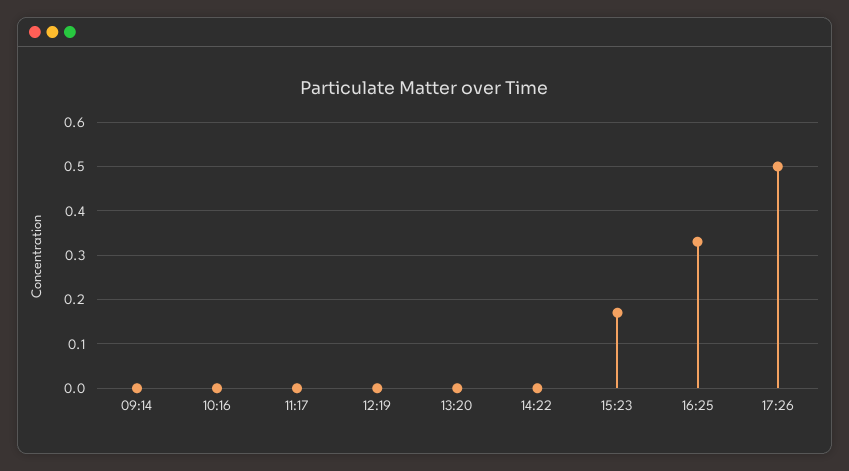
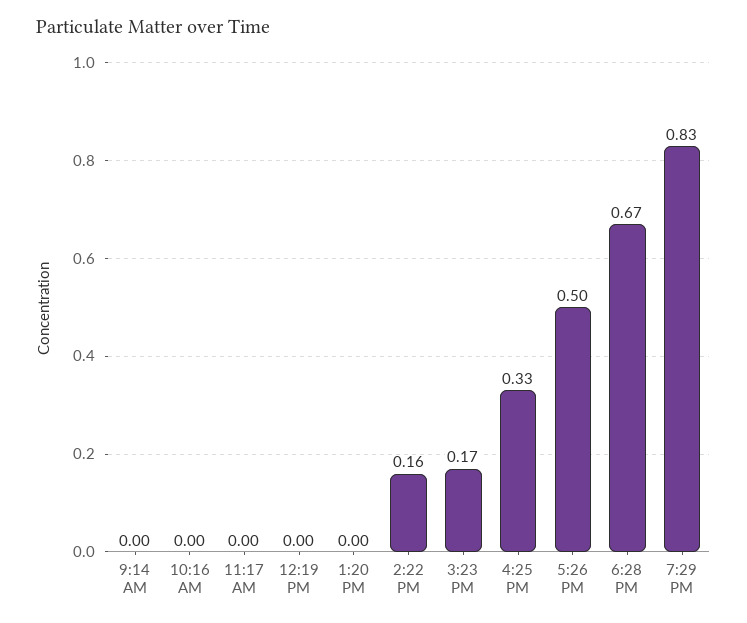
14:22: 0 -> 0.16
6:28 PM: none -> 0.67
7:29 PM: none -> 0.83

